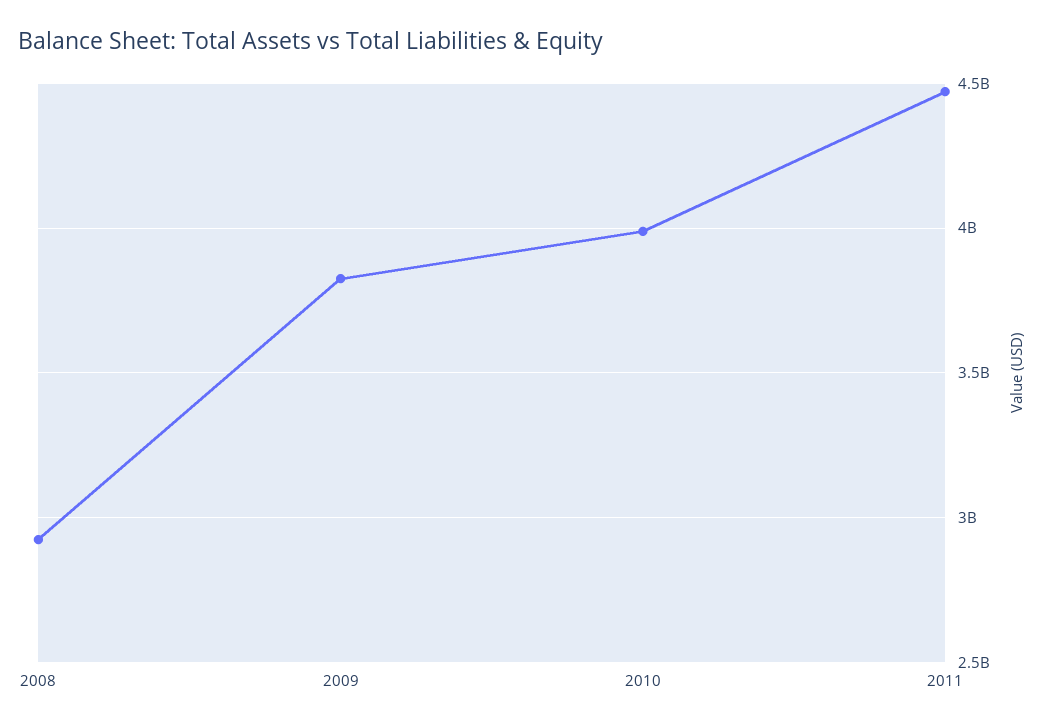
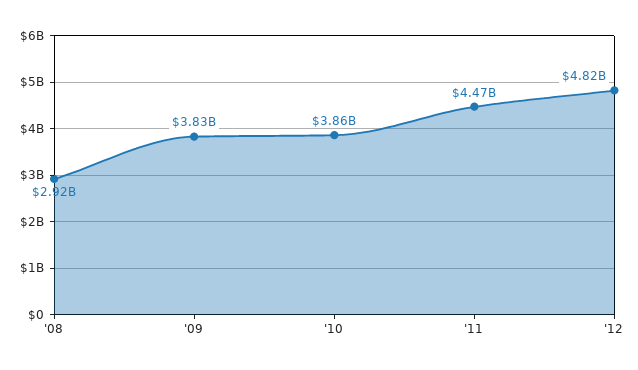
2010: 4000000000 -> 3860000000
'12: none -> 4820000000

